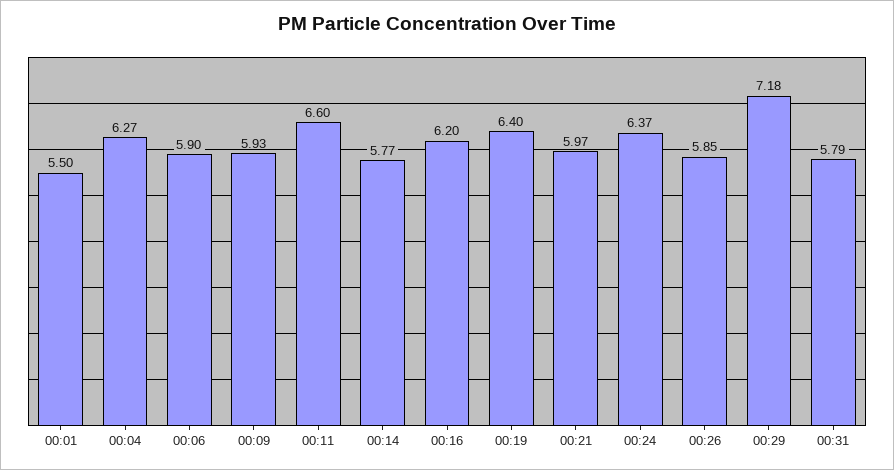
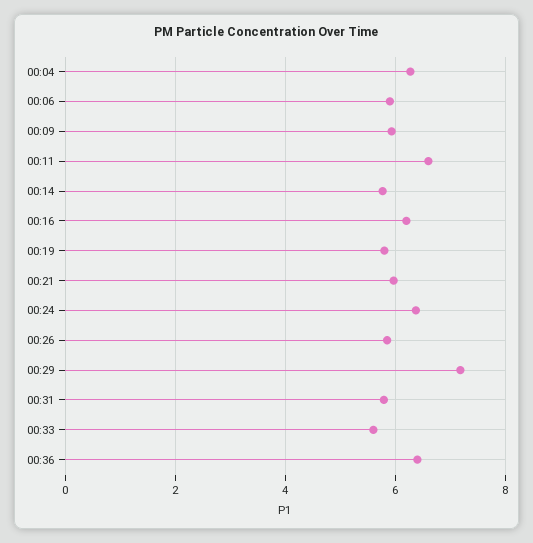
00:01: 5.5 -> none
00:19: 6.4 -> 5.8
00:33: none -> 5.6
00:36: none -> 6.4

